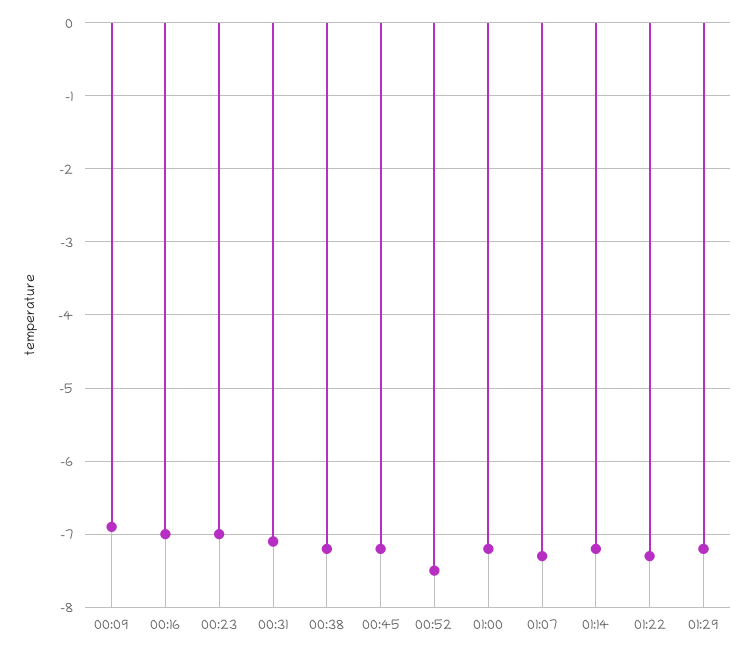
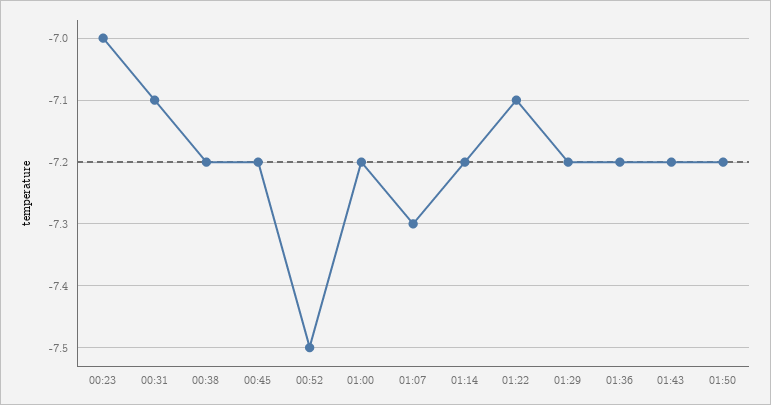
00:09: -6.9 -> none
00:16: -7 -> none
01:22: -7.3 -> -7.1
01:36: none -> -7.2
01:43: none -> -7.2
01:50: none -> -7.2

